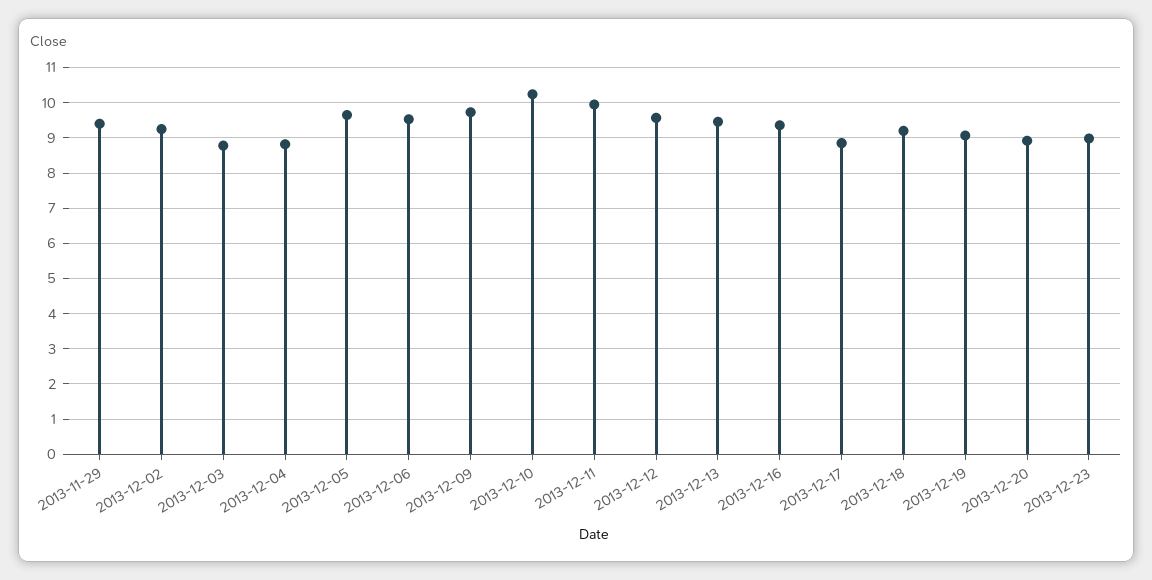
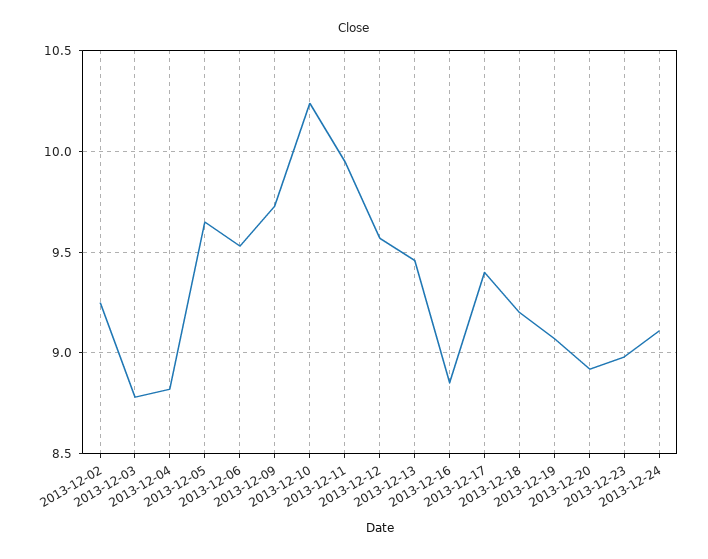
2013-11-29: 9.4 -> none
2013-12-16: 9.4 -> 8.85
2013-12-17: 8.8 -> 9.4
2013-12-24: none -> 9.1

